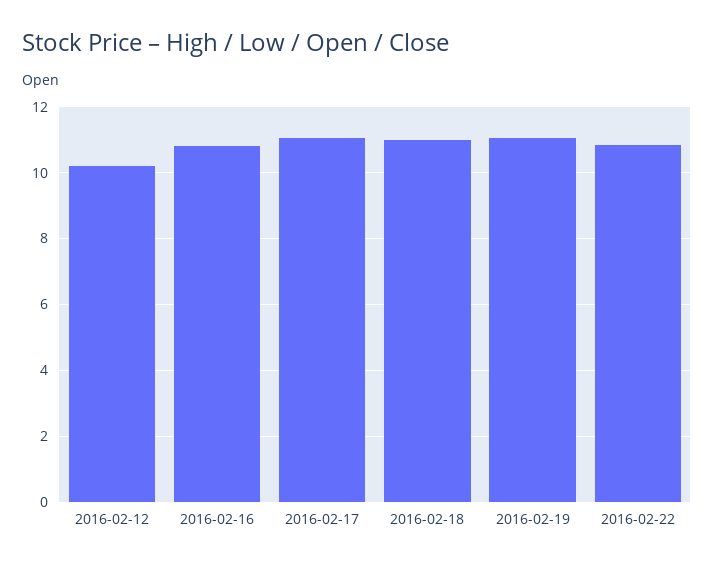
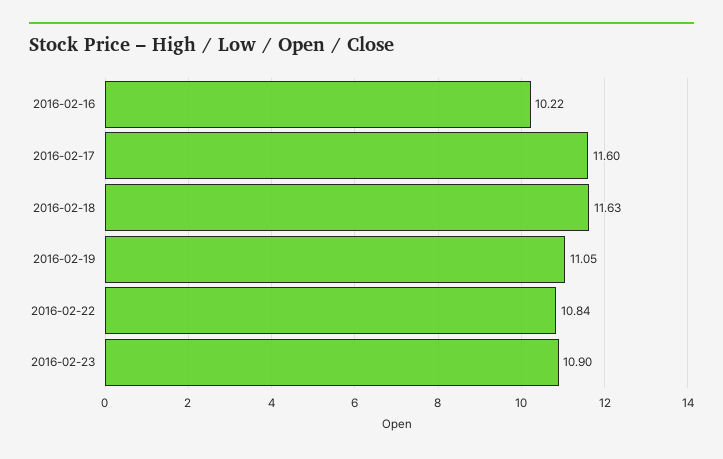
2016-02-12: 10.2 -> none
2016-02-16: 10.8 -> 10.22
2016-02-17: 11 -> 11.6
2016-02-18: 11 -> 11.63
2016-02-23: none -> 10.9

